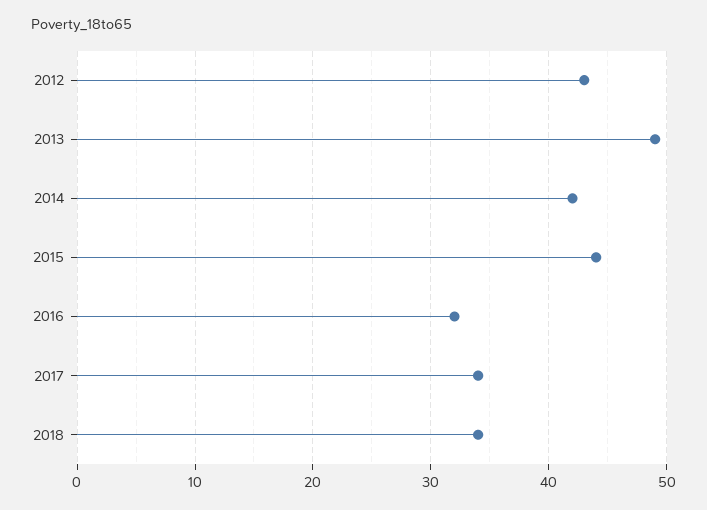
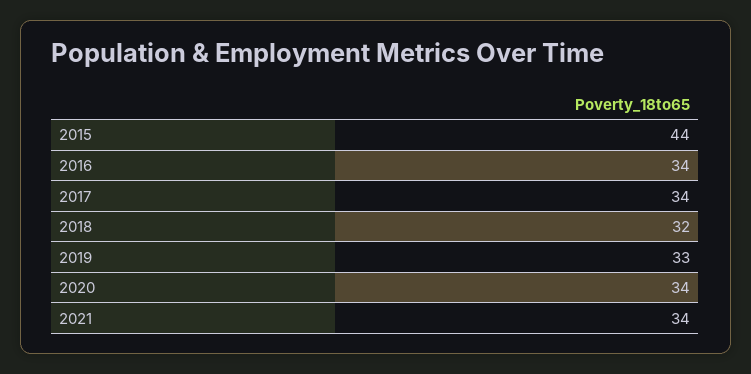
2012: 43 -> none
2013: 49 -> none
2014: 42 -> none
2016: 32 -> 34
2018: 34 -> 32
2019: none -> 33
2020: none -> 34
2021: none -> 34

